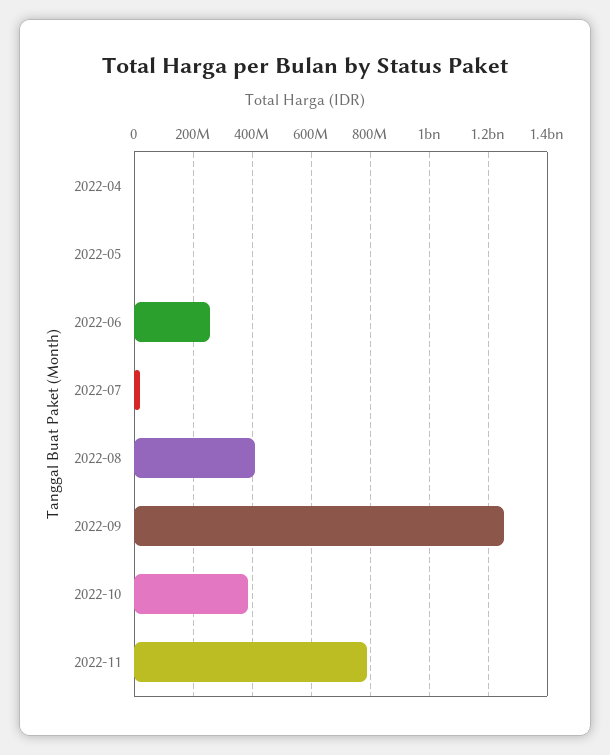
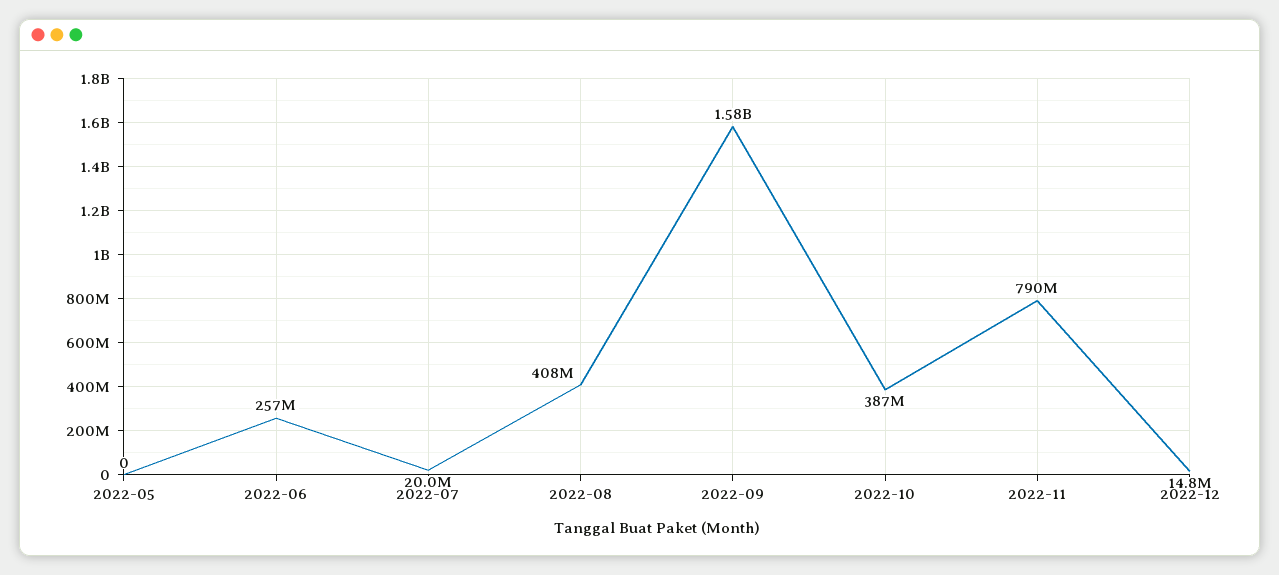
2022-04: 0 -> none
2022-09: 1250000000 -> 1580000000
2022-12: none -> 14800000

